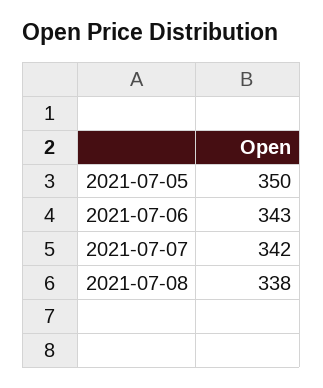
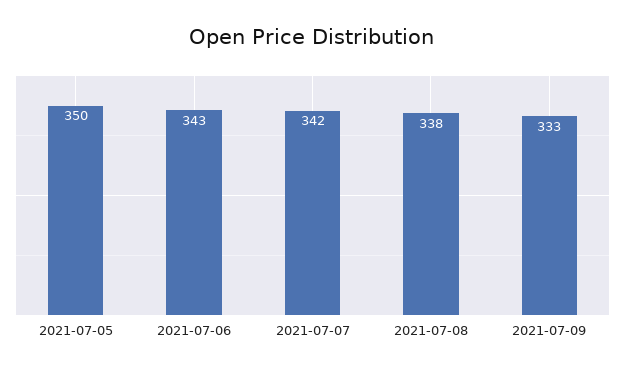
2021-07-09: none -> 333

